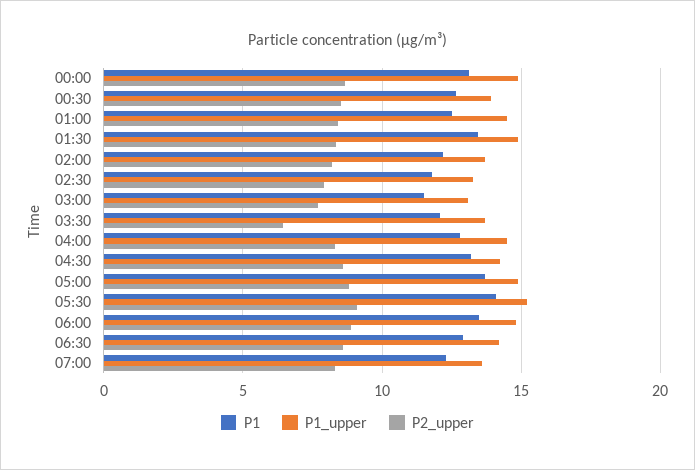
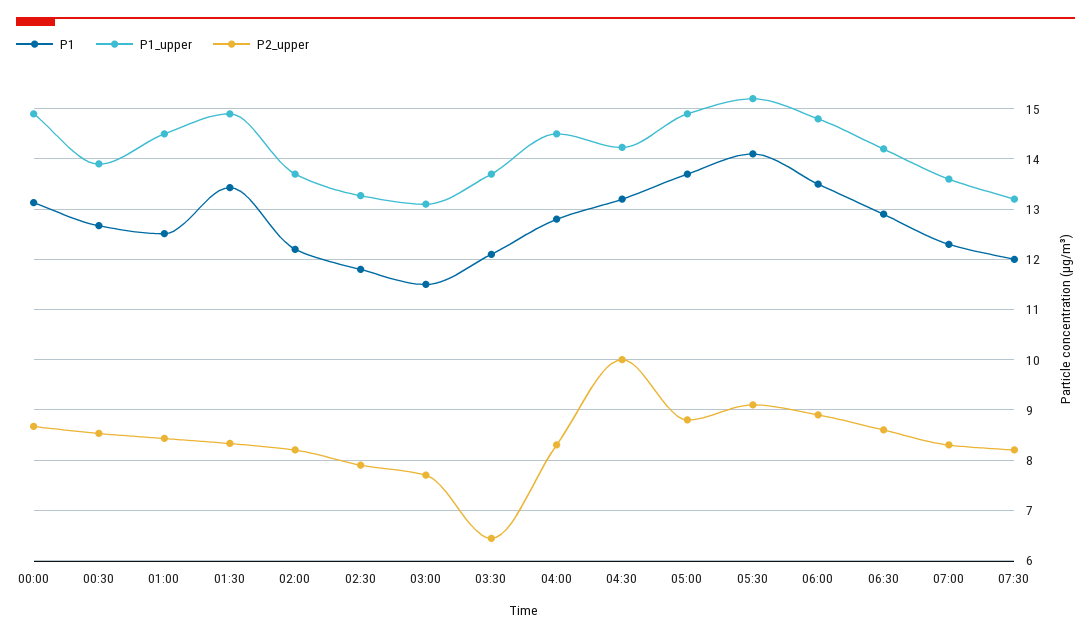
P2_upper, 04:30: 8.5 -> 10
P1, 07:30: none -> 12
P1_upper, 07:30: none -> 13.2
P2_upper, 07:30: none -> 8.2

